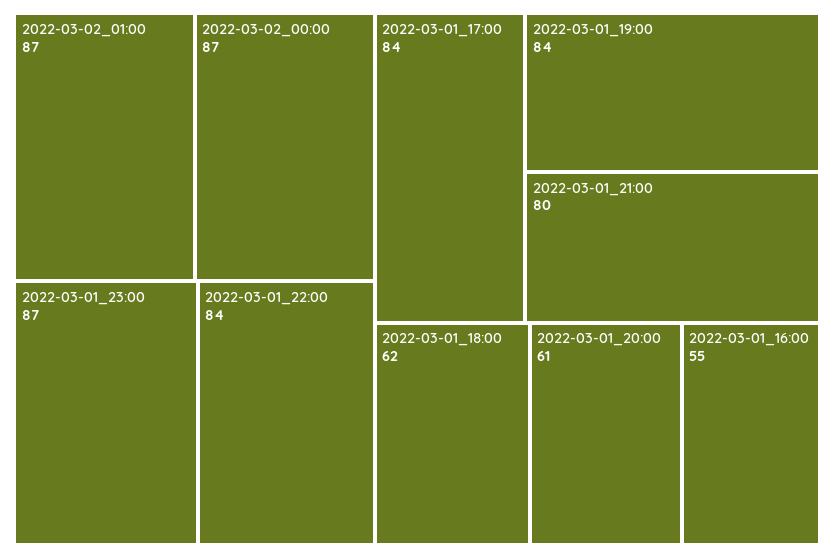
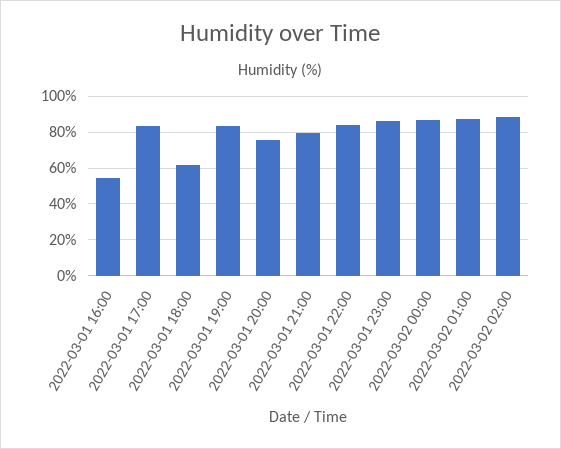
2022-03-01_20:00: 61 -> 75
2022-03-02 02:00: none -> 90

